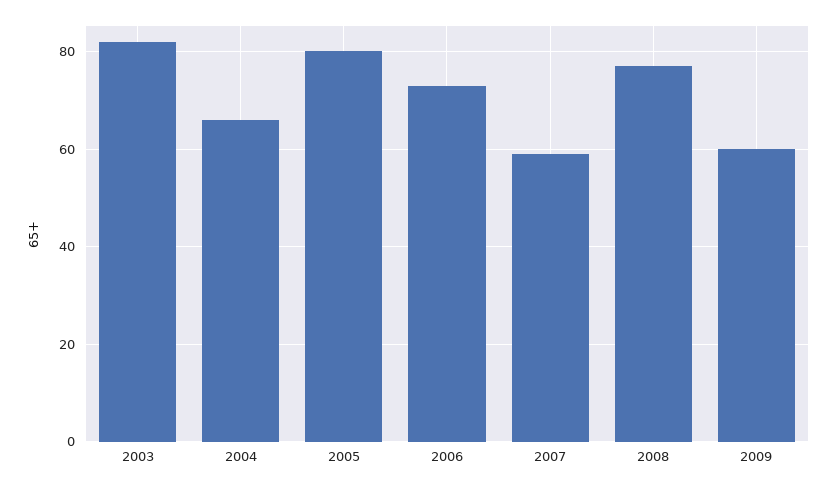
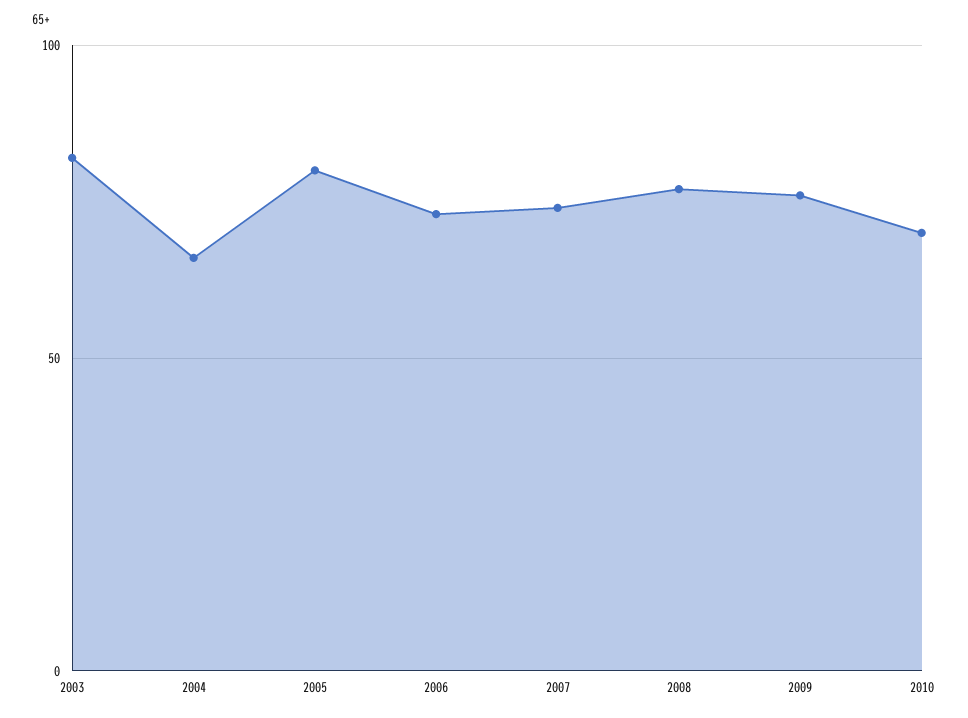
2007: 60 -> 75
2009: 60 -> 75
2010: none -> 70

